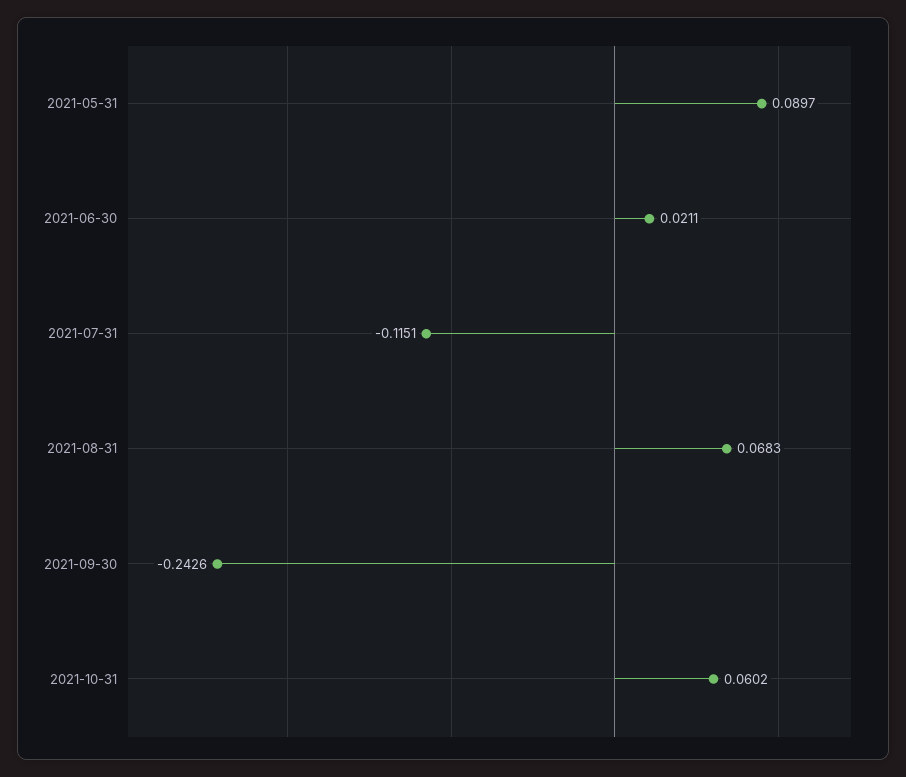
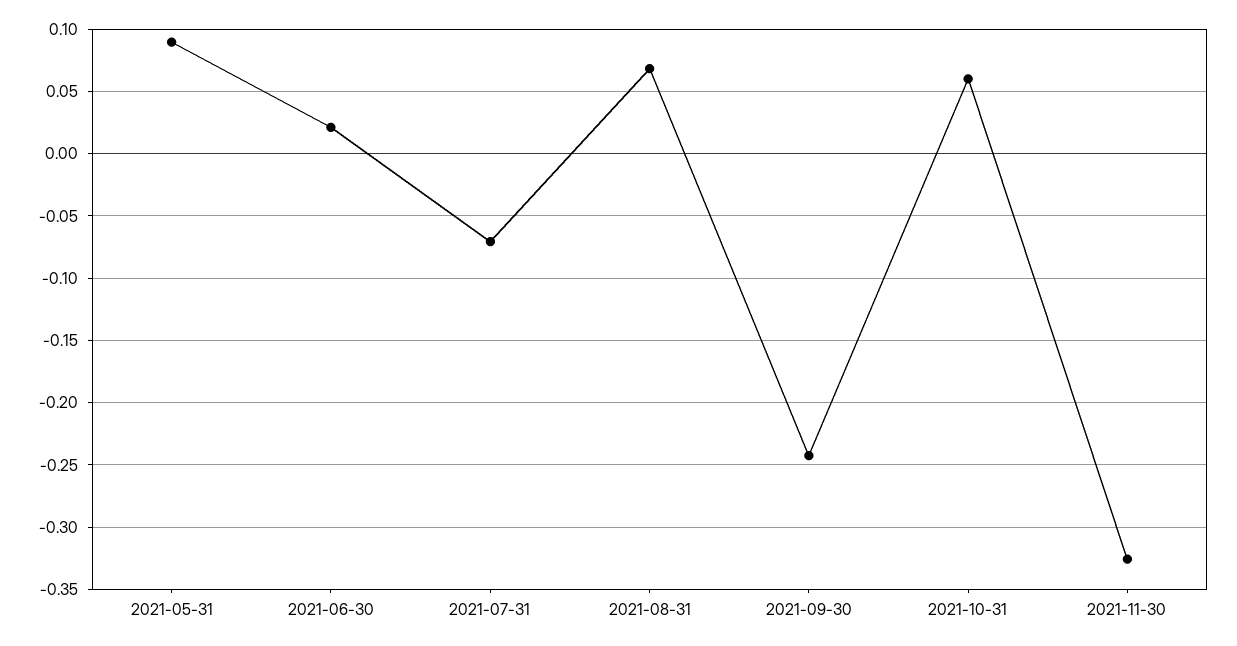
2021-07-31: -0.1151 -> -0.07
2021-11-30: none -> -0.325

